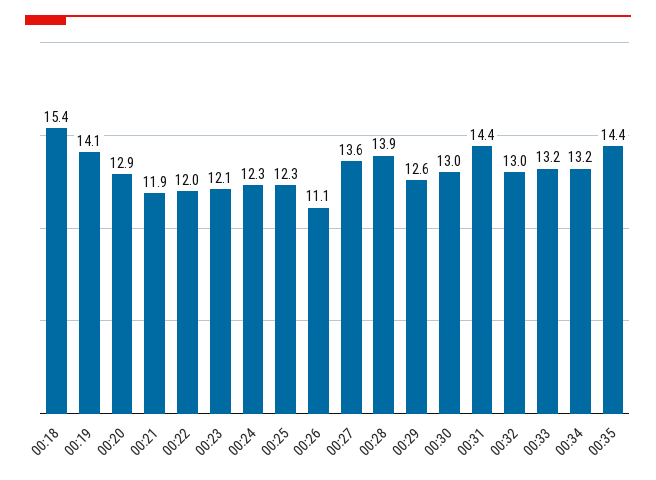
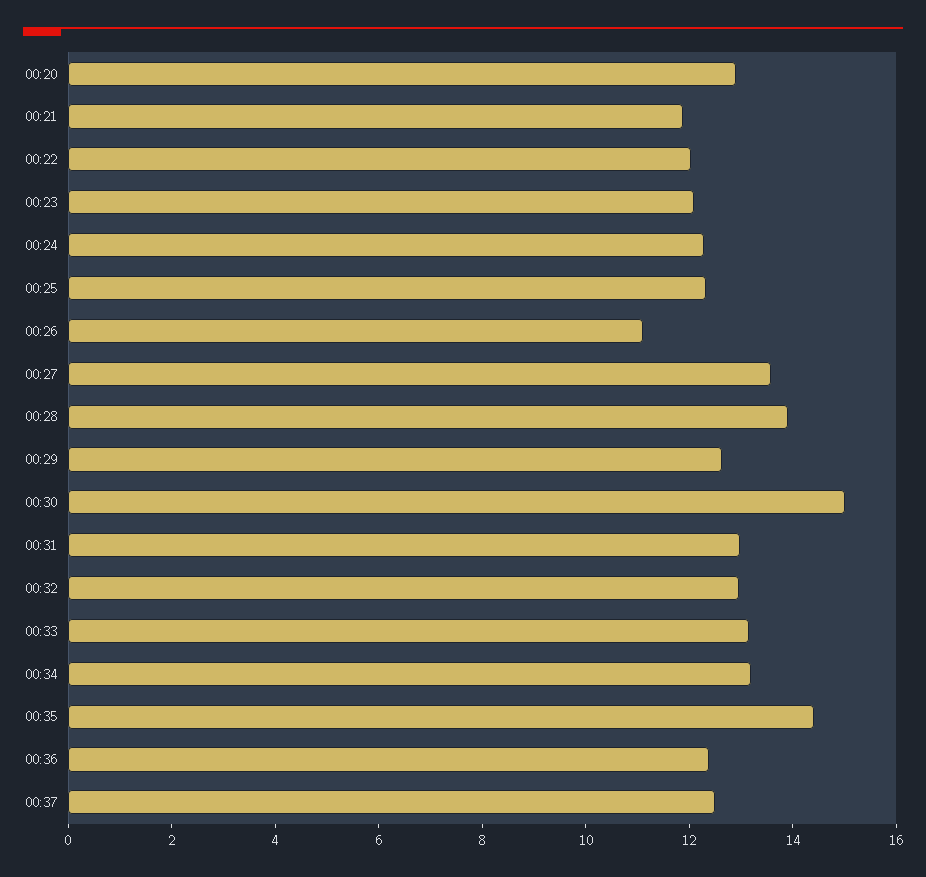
00:18: 15.4 -> none
00:19: 14.1 -> none
00:30: 13 -> 15
00:31: 14.4 -> 13
00:36: none -> 12.5
00:37: none -> 12.5

